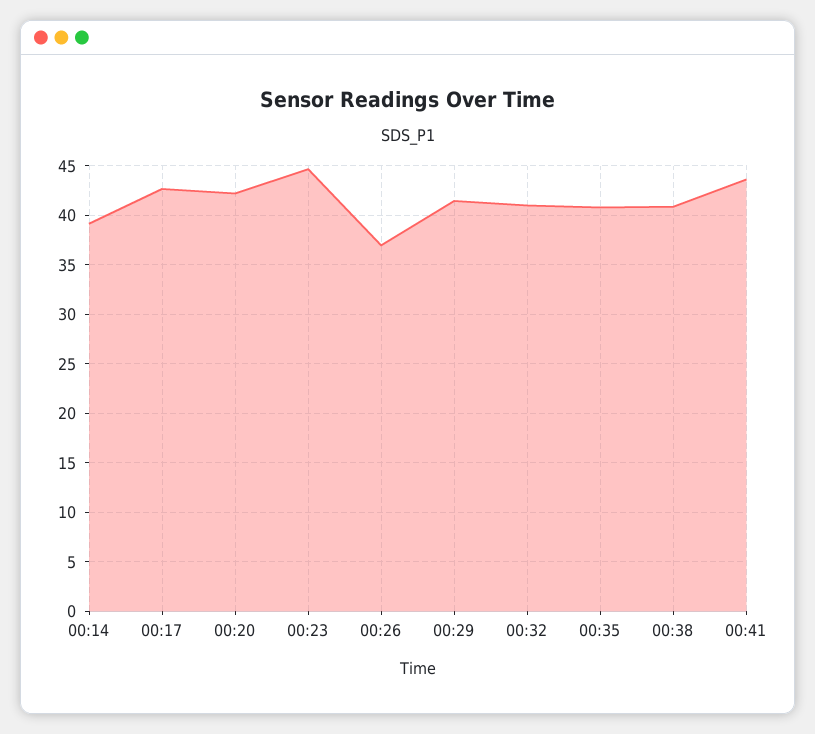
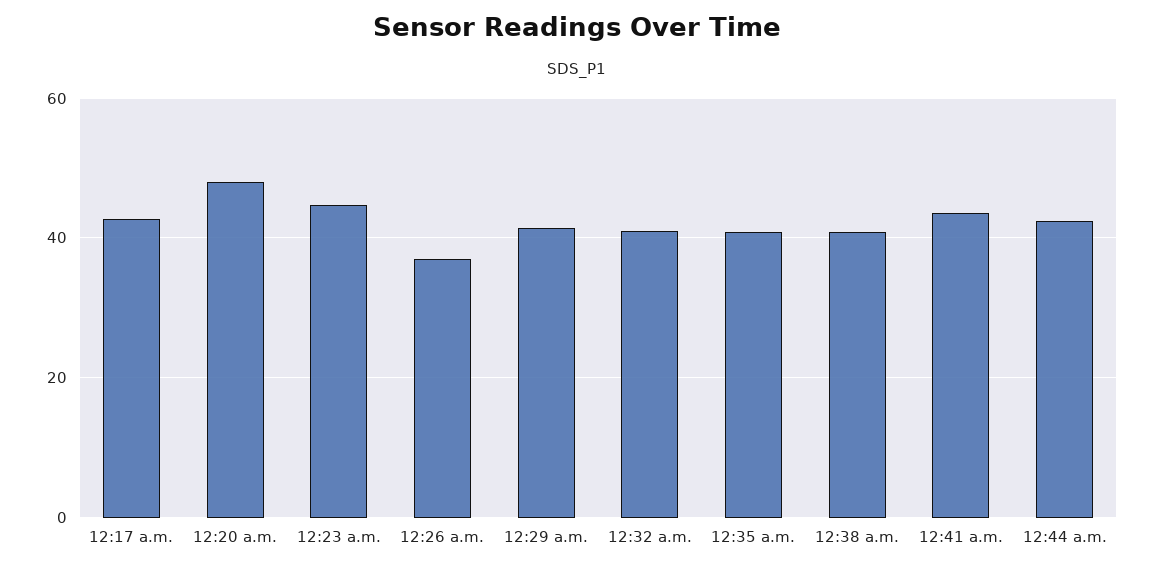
00:14: 39 -> none
00:20: 42 -> 48
12:44 a.m.: none -> 42

